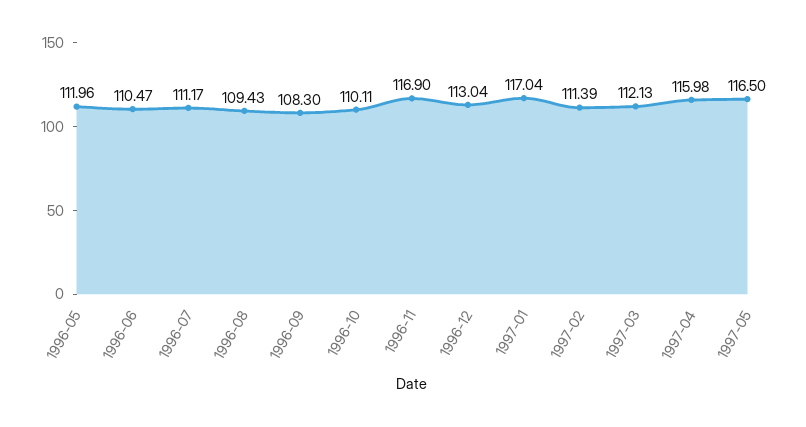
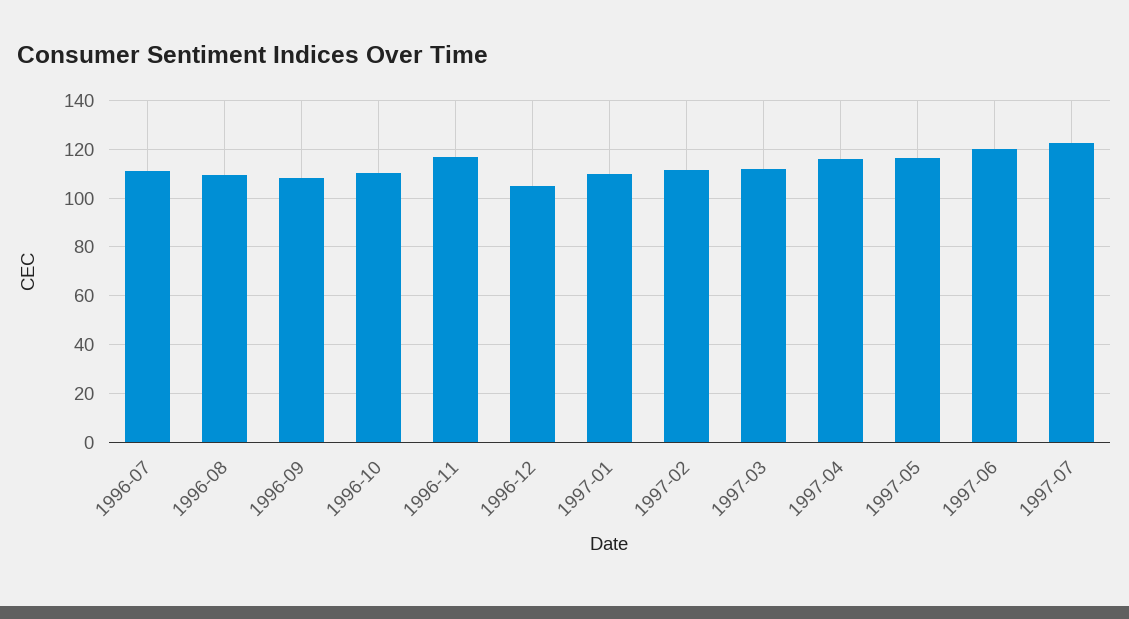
1996-05: 111.96 -> none
1996-06: 110.47 -> none
1996-12: 113.04 -> 105
1997-01: 117.04 -> 110
1997-06: none -> 120
1997-07: none -> 122.5

